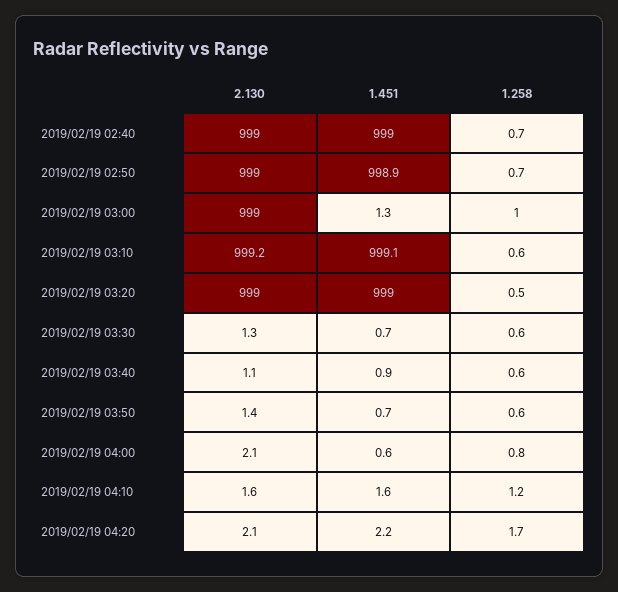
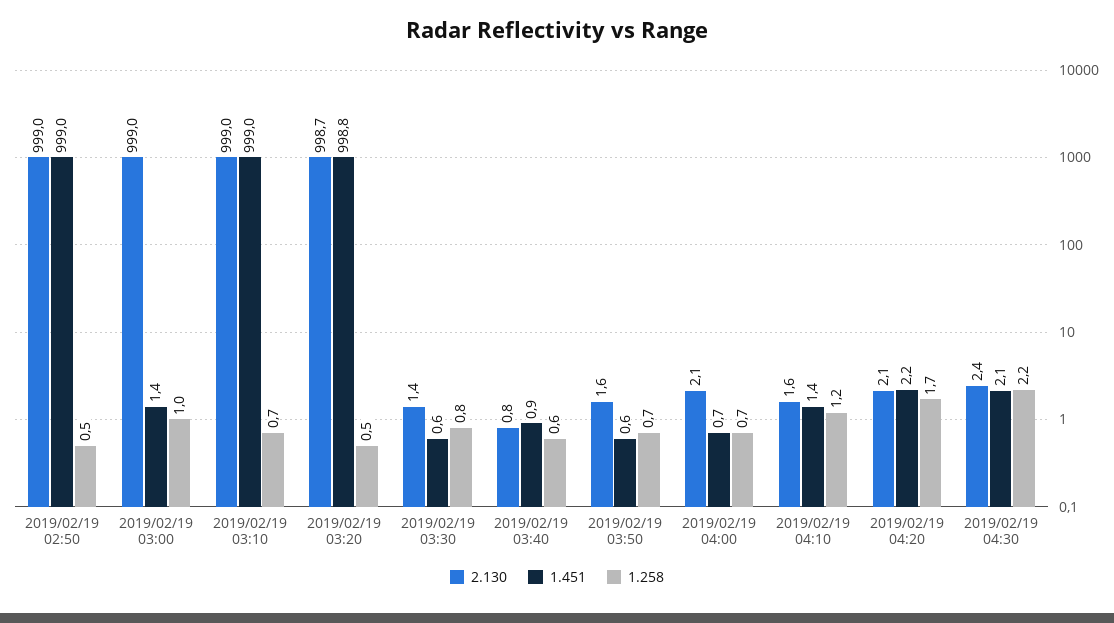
2.130, 2019/02/19 02:40: 999 -> none
1.451, 2019/02/19 02:40: 999 -> none
1.258, 2019/02/19 02:40: 0.7 -> none
1.451, 2019/02/19 02:50: 998.9 -> 999
1.258, 2019/02/19 02:50: 0.7 -> 0.5
1.451, 2019/02/19 03:00: 1.3 -> 1.4
2.130, 2019/02/19 03:10: 999.2 -> 999
1.451, 2019/02/19 03:10: 999.1 -> 999
1.258, 2019/02/19 03:10: 0.6 -> 0.7
2.130, 2019/02/19 03:20: 999 -> 998.7
1.451, 2019/02/19 03:20: 999 -> 998.8
2.130, 2019/02/19 03:30: 1.3 -> 1.4
1.451, 2019/02/19 03:30: 0.7 -> 0.6
1.258, 2019/02/19 03:30: 0.6 -> 0.8
2.130, 2019/02/19 03:40: 1.1 -> 0.8
2.130, 2019/02/19 03:50: 1.4 -> 1.6
1.451, 2019/02/19 03:50: 0.7 -> 0.6
1.258, 2019/02/19 03:50: 0.6 -> 0.7
1.451, 2019/02/19 04:00: 0.6 -> 0.7
1.258, 2019/02/19 04:00: 0.8 -> 0.7
1.451, 2019/02/19 04:10: 1.6 -> 1.4
2.130, 2019/02/19 04:30: none -> 2.4
1.451, 2019/02/19 04:30: none -> 2.1
1.258, 2019/02/19 04:30: none -> 2.2

